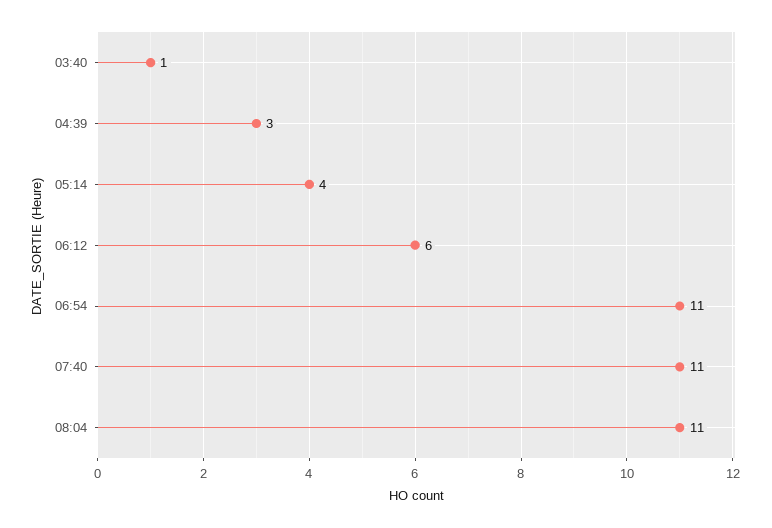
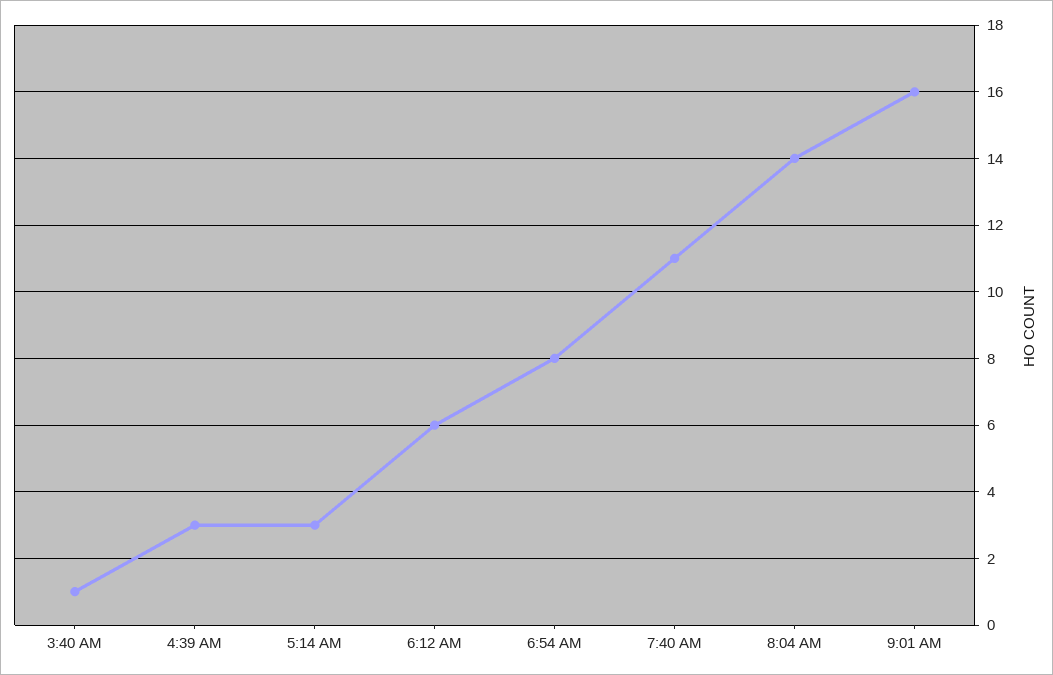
05:14: 4 -> 3
06:54: 11 -> 8
08:04: 11 -> 14
9:01 AM: none -> 16

